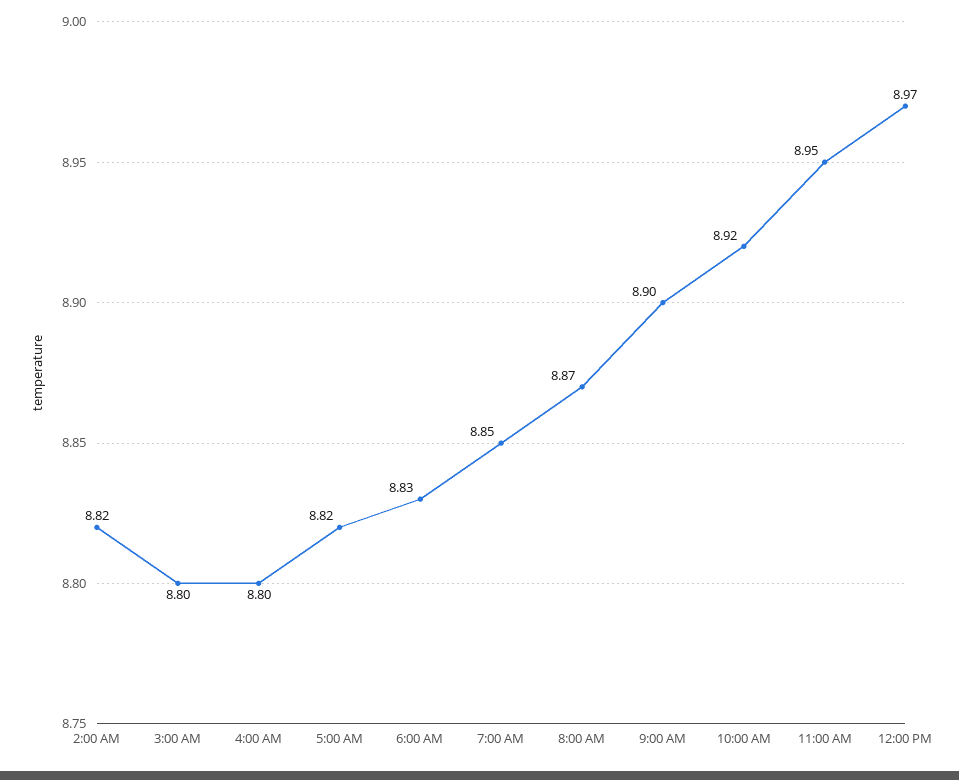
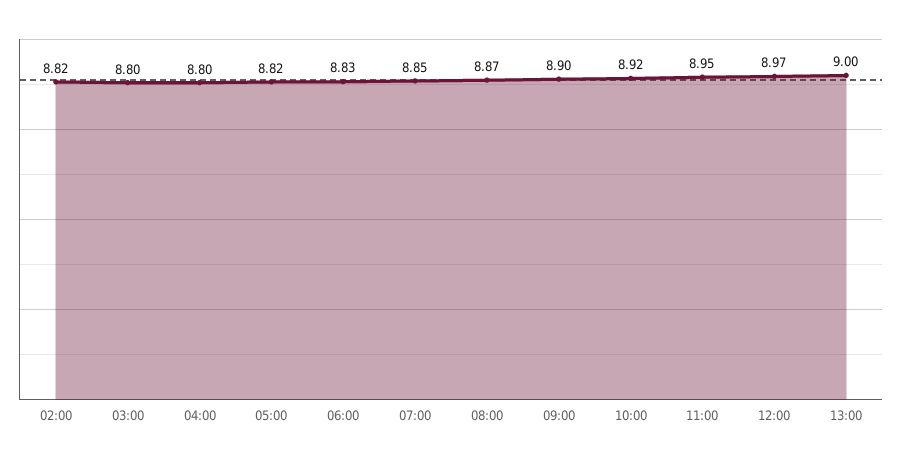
13:00: none -> 9

